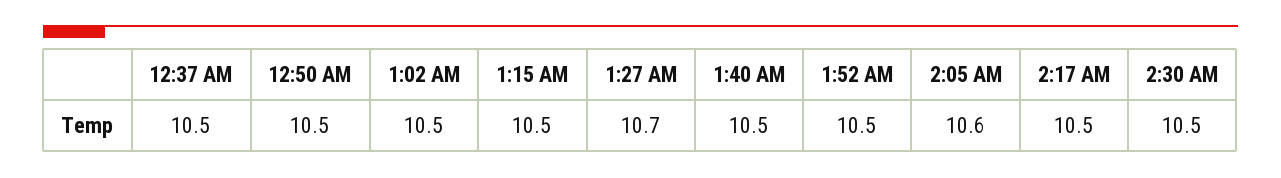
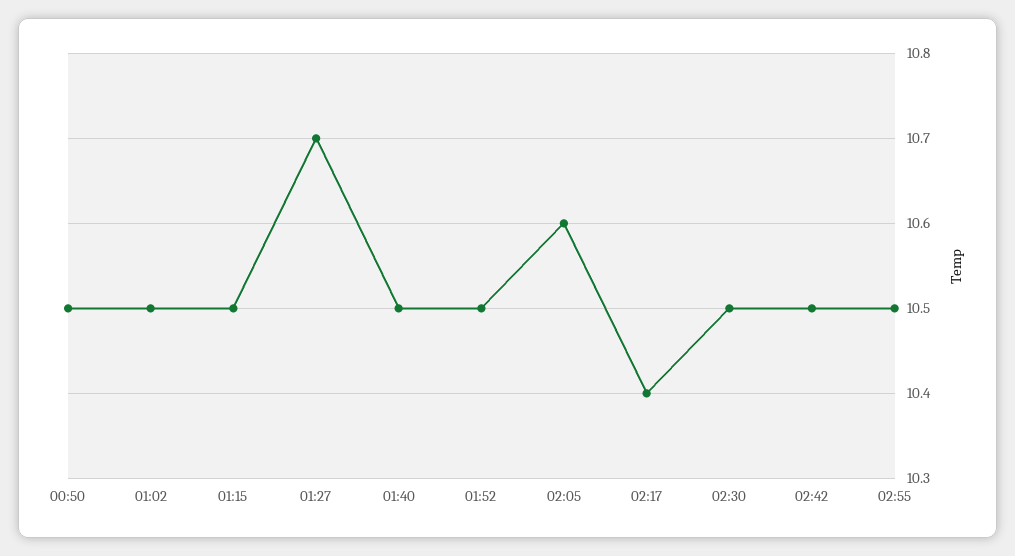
12:37 AM: 10.5 -> none
2:17 AM: 10.5 -> 10.4
02:42: none -> 10.5
02:55: none -> 10.5

